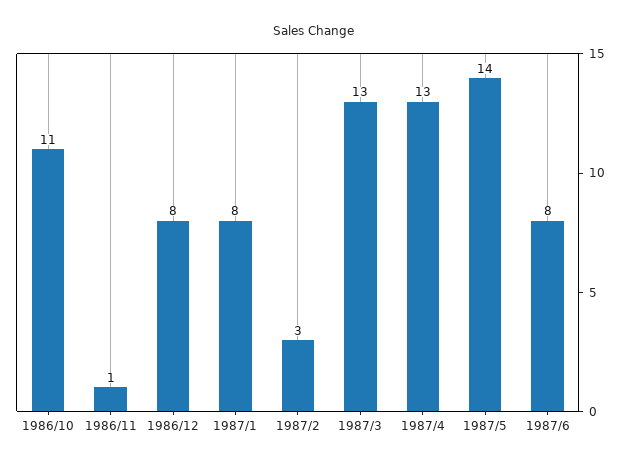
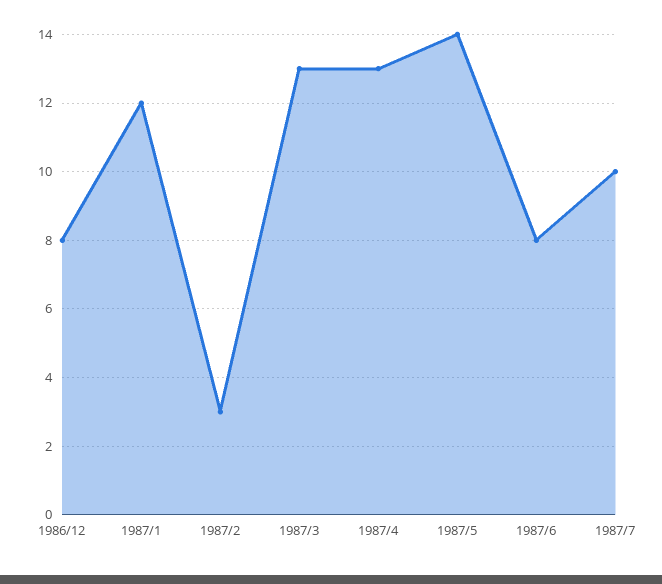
1986/10: 11 -> none
1986/11: 1 -> none
1987/1: 8 -> 12
1987/7: none -> 10

